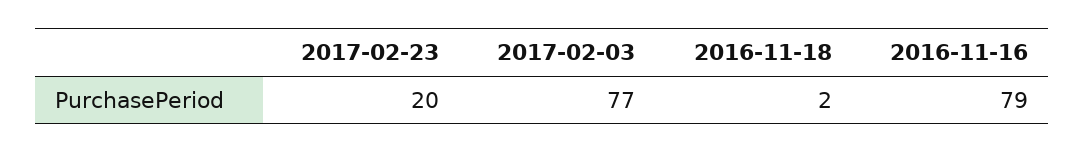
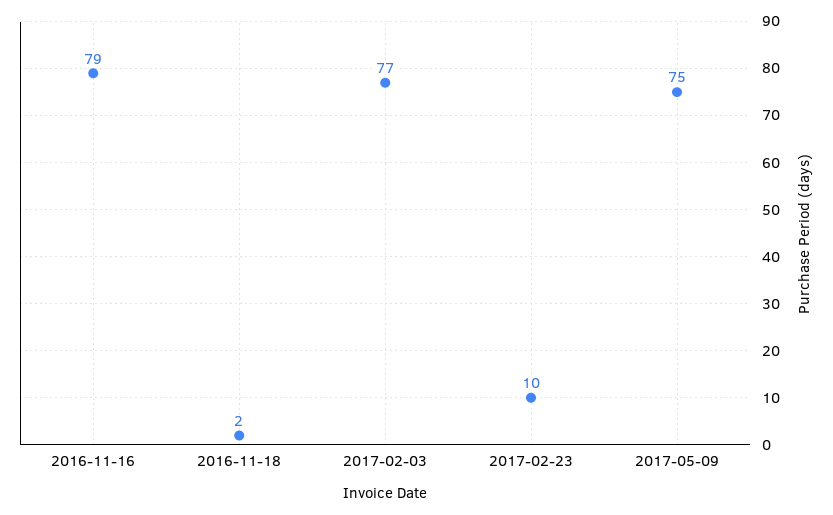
2017-02-23: 20 -> 10
2017-05-09: none -> 75

